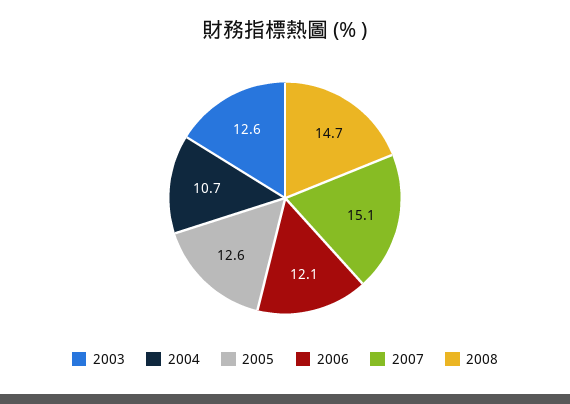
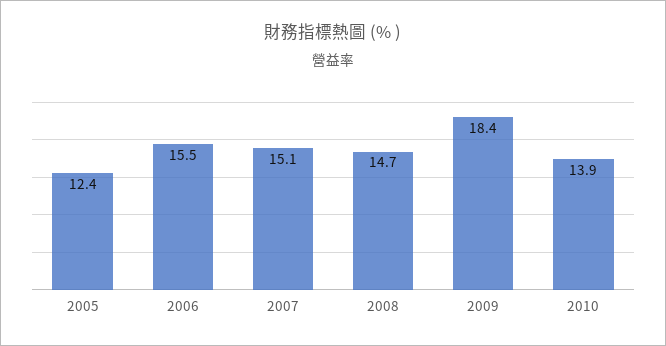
2003: 12.6 -> none
2004: 10.7 -> none
2005: 12.6 -> 12.4
2006: 12.1 -> 15.5
2009: none -> 18.4
2010: none -> 13.9

